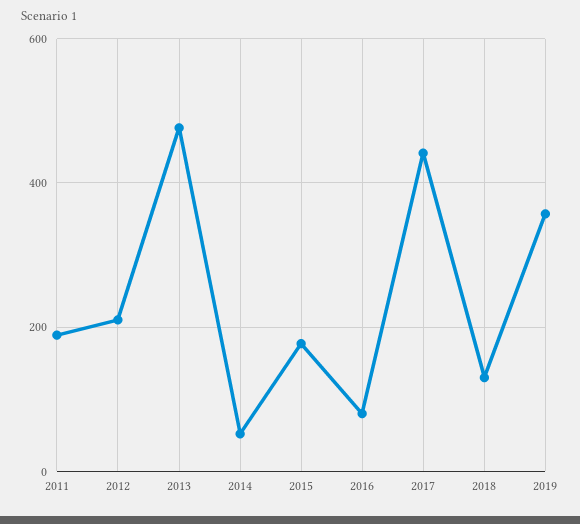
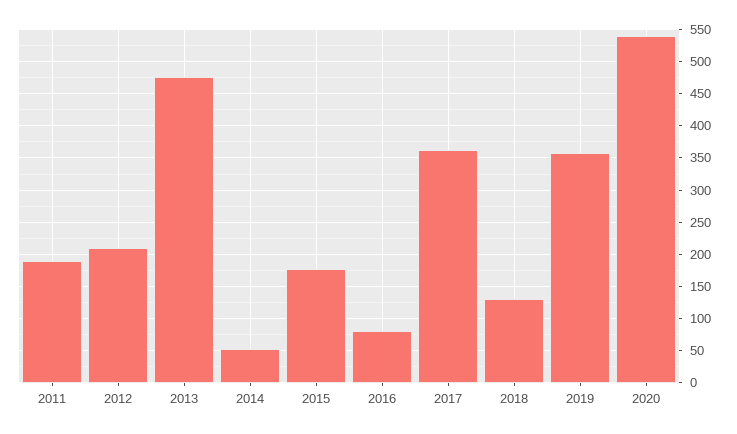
2017: 440 -> 360
2020: none -> 540

